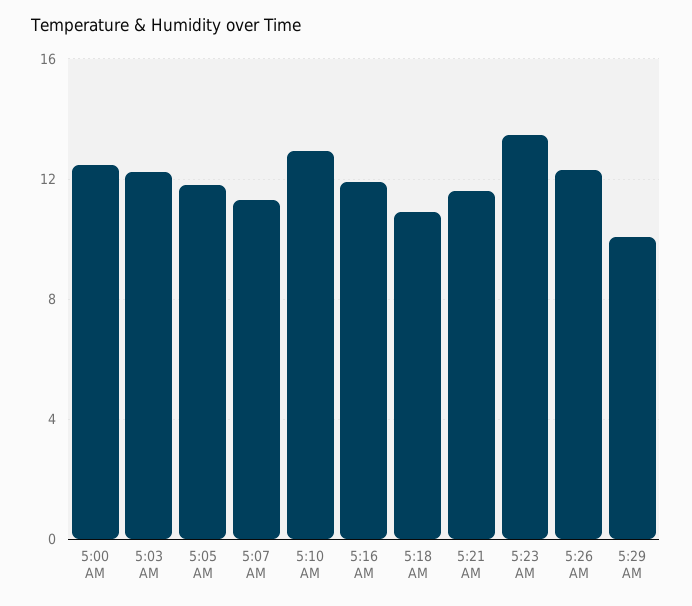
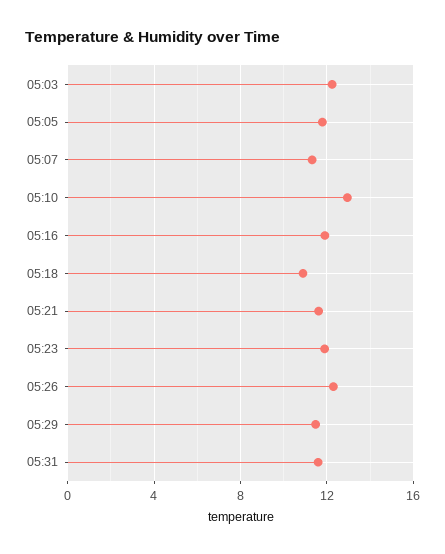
5:00 AM: 12.5 -> none
5:23 AM: 13.5 -> 12
5:29 AM: 10 -> 11.5
05:31: none -> 11.5

